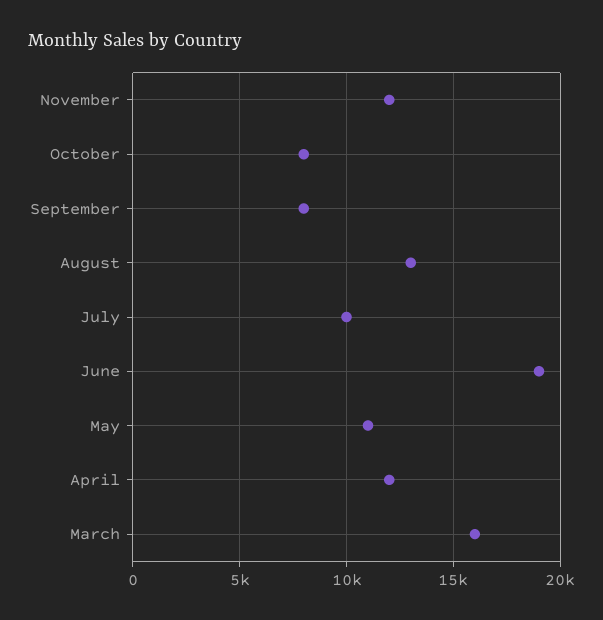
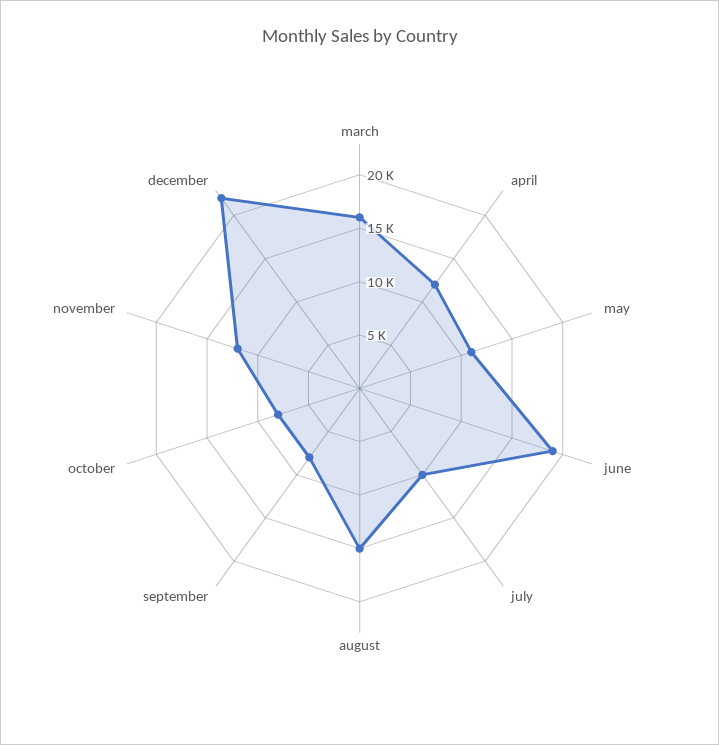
August: 13000 -> 15000
december: none -> 22000

